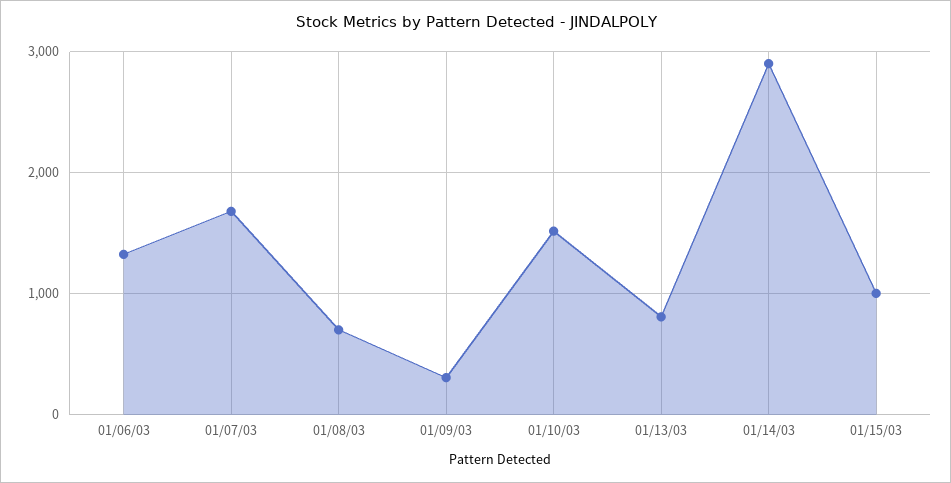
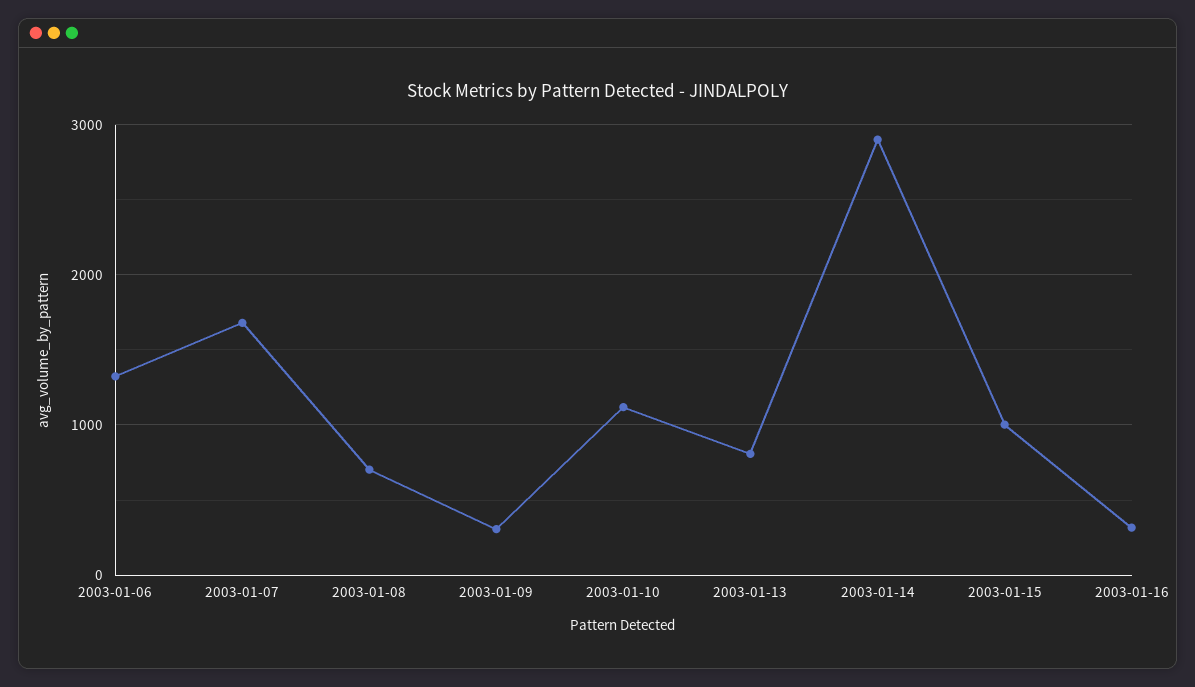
01/10/03: 1500 -> 1100
2003-01-16: none -> 300

